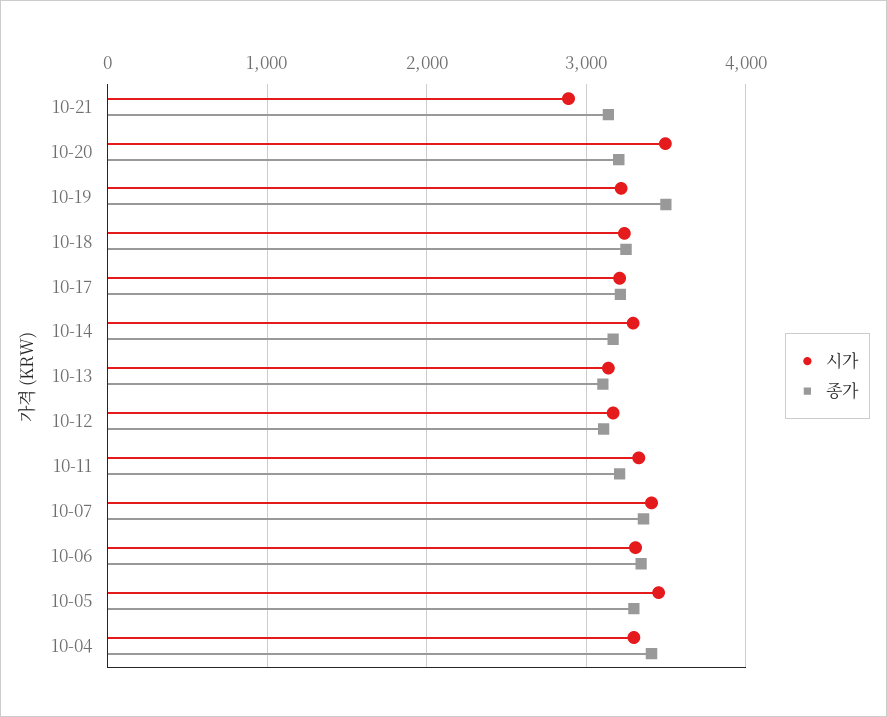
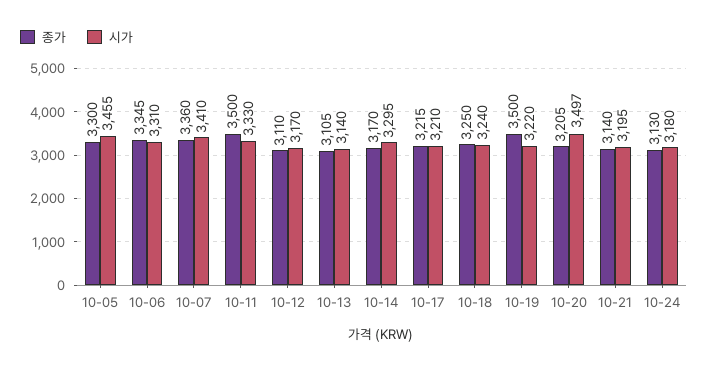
시가, 10-21: 2900 -> 3195
종가, 10-11: 3200 -> 3500
시가, 10-04: 3300 -> none
종가, 10-04: 3400 -> none
종가, 10-24: none -> 3130
시가, 10-24: none -> 3180

